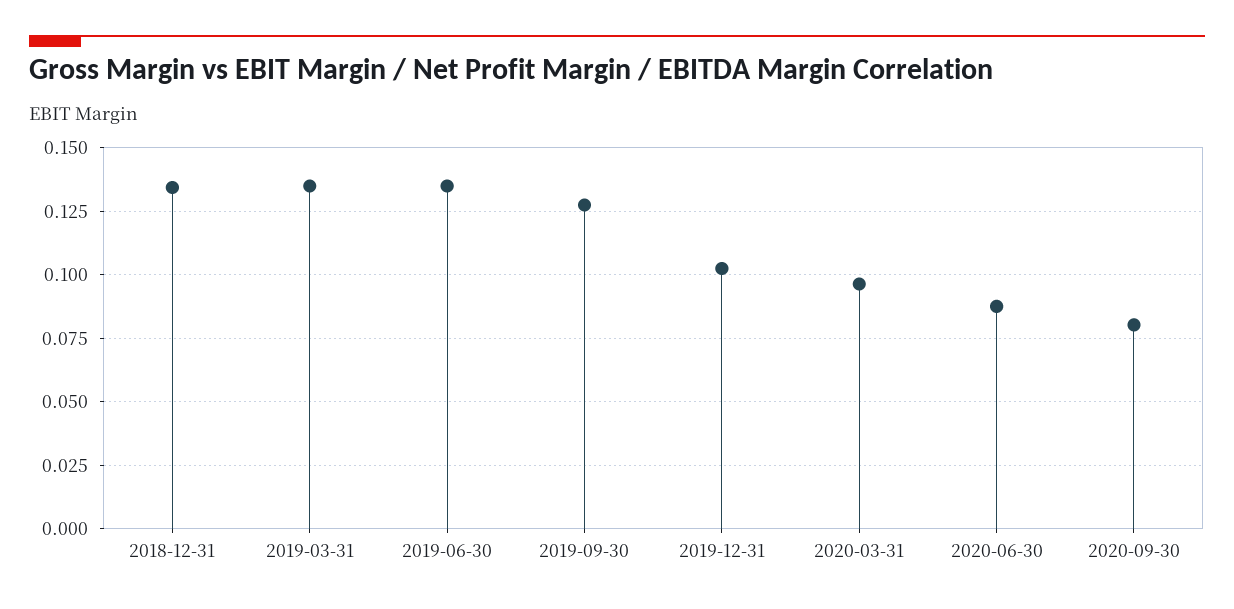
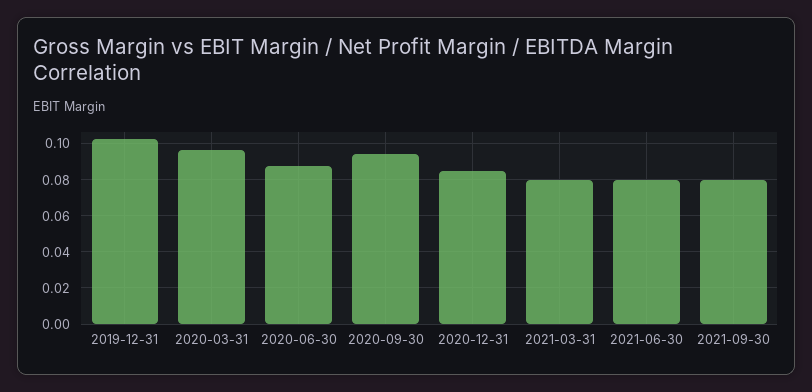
2018-12-31: 0.135 -> none
2019-03-31: 0.135 -> none
2019-06-30: 0.135 -> none
2019-09-30: 0.1275 -> none
2020-09-30: 0.08 -> 0.095
2020-12-31: none -> 0.085
2021-03-31: none -> 0.08
2021-06-30: none -> 0.08
2021-09-30: none -> 0.08

